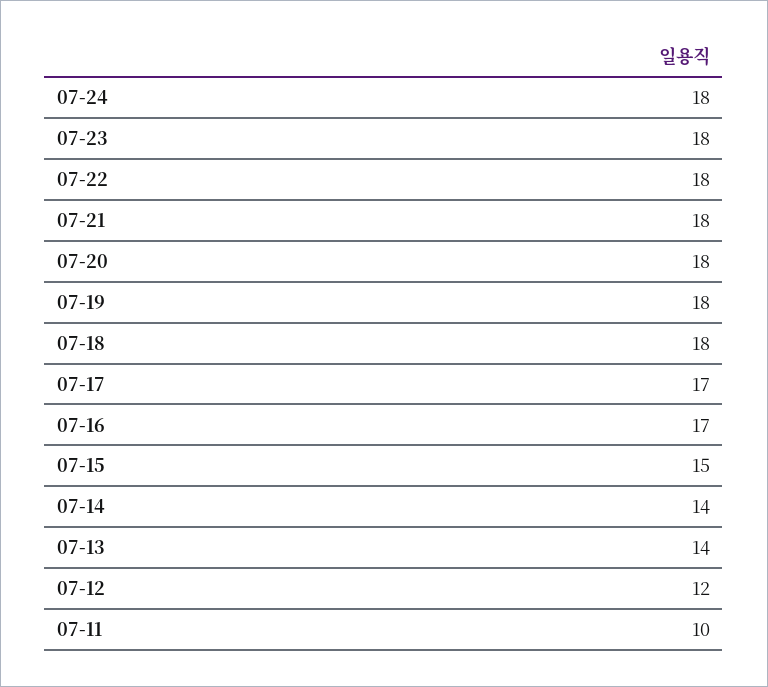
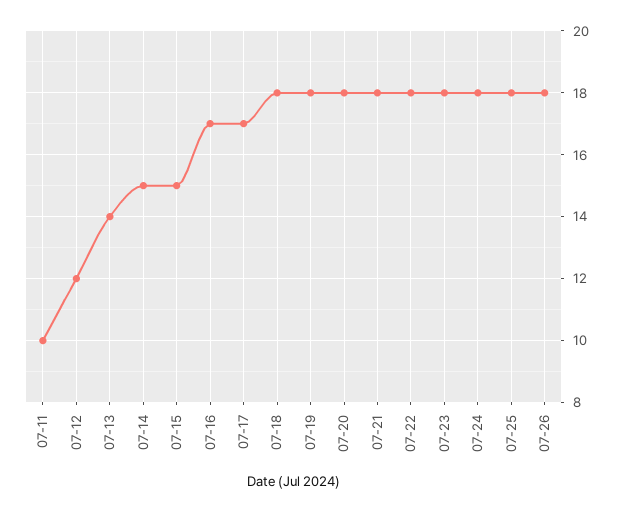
07-14: 14 -> 15
07-25: none -> 18
07-26: none -> 18

